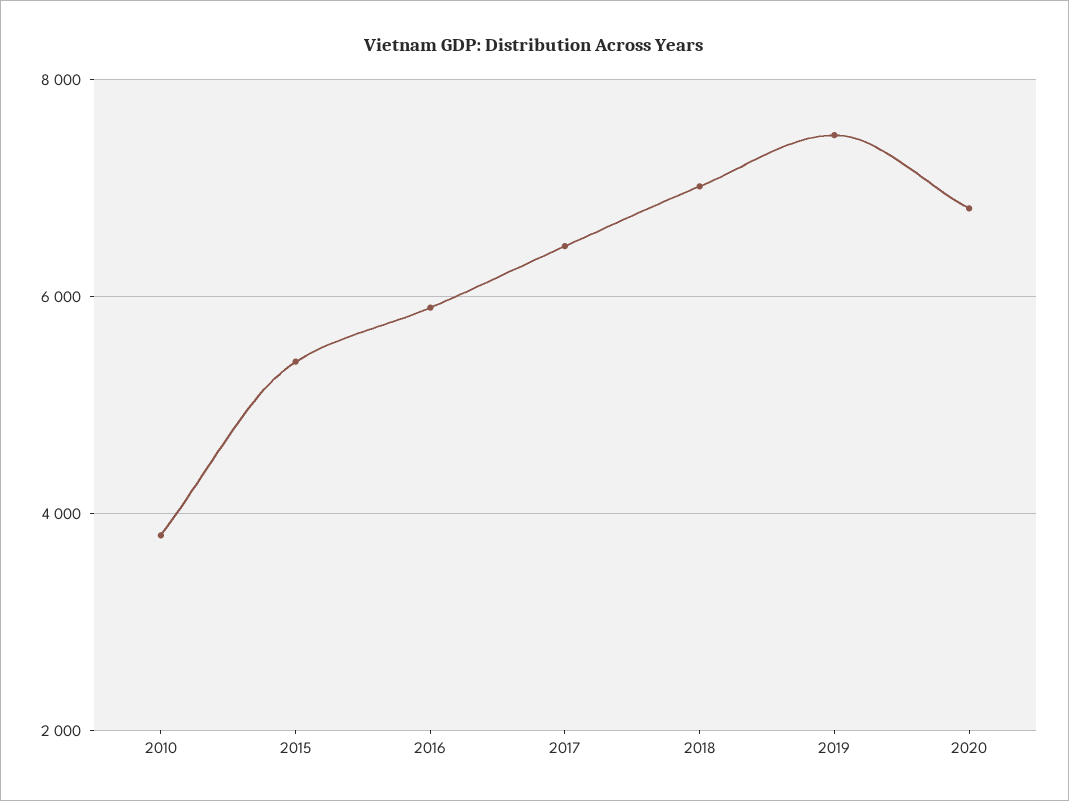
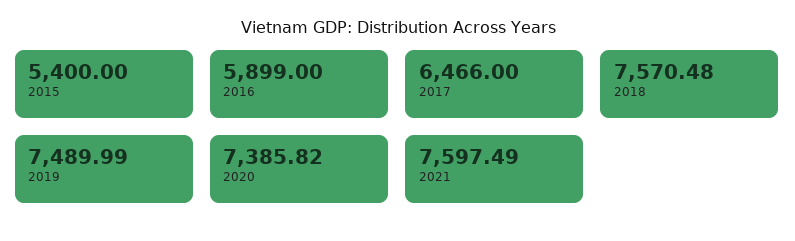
2010: 3800 -> none
2018: 7000 -> 7570.48
2020: 6800 -> 7385.82
2021: none -> 7597.49

